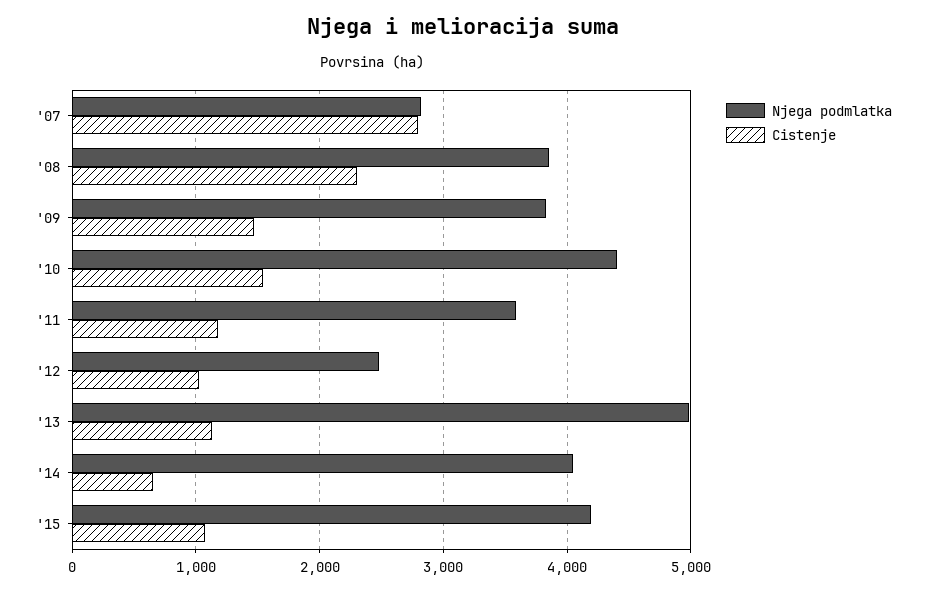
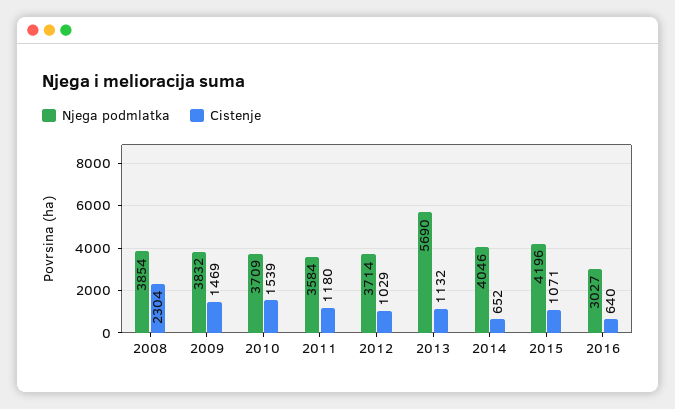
Njega podmlatka, '07: 2800 -> none
Cistenje, '07: 2800 -> none
Njega podmlatka, '10: 4400 -> 3709
Njega podmlatka, '12: 2500 -> 3714
Njega podmlatka, '13: 5000 -> 5690
Njega podmlatka, 2016: none -> 3027
Cistenje, 2016: none -> 640

